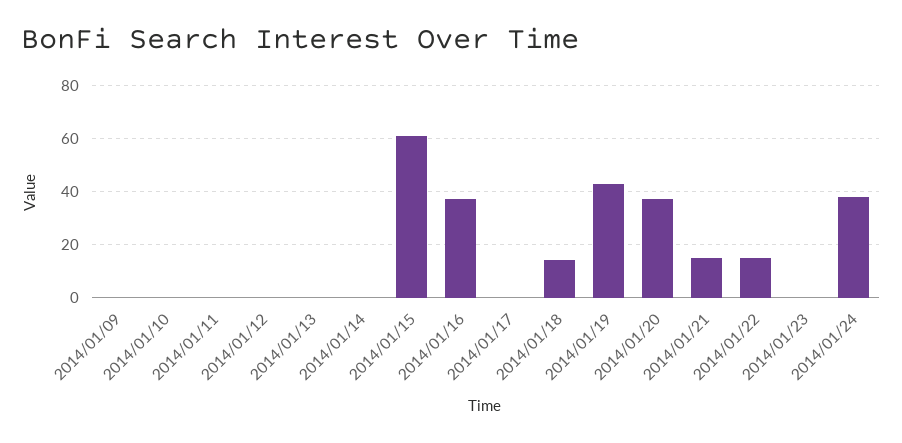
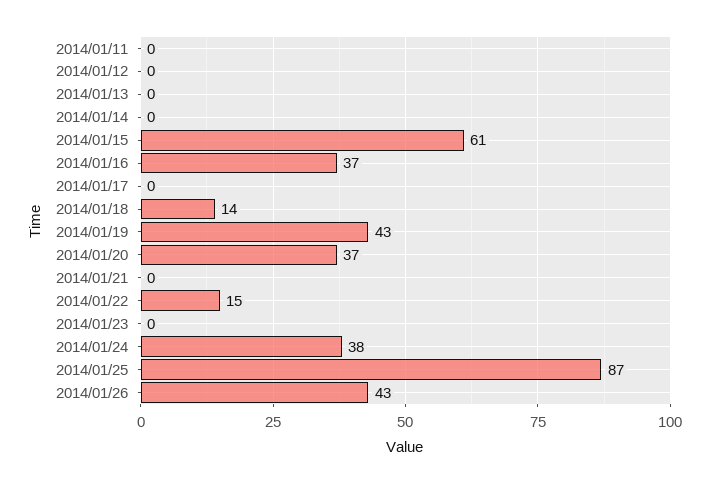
2014/01/09: 0 -> none
2014/01/10: 0 -> none
2014/01/21: 15 -> 0
2014/01/25: none -> 87
2014/01/26: none -> 43

